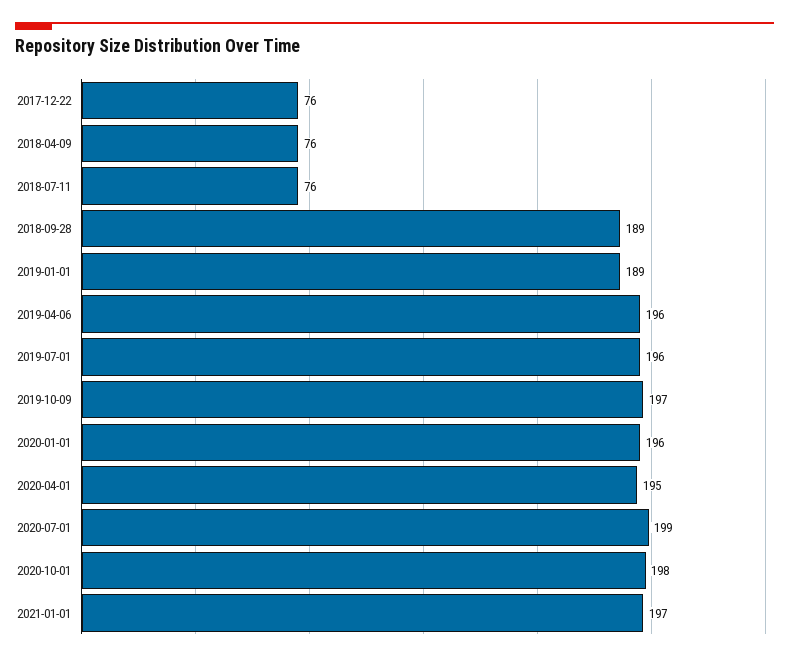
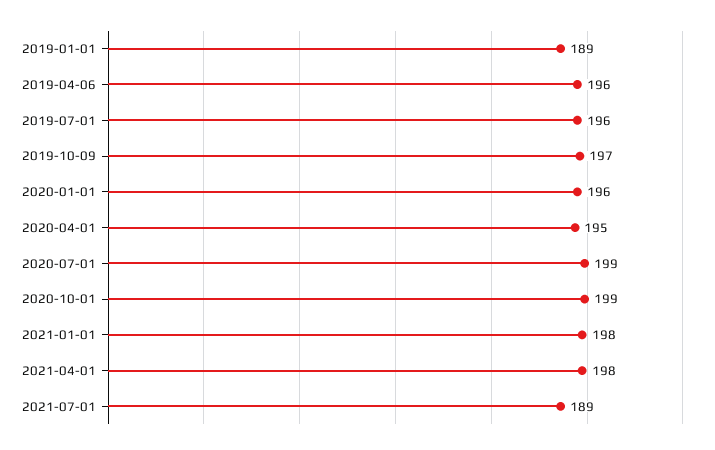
2017-12-22: 76 -> none
2018-04-09: 76 -> none
2018-07-11: 76 -> none
2018-09-28: 189 -> none
2020-10-01: 198 -> 199
2021-01-01: 197 -> 198
2021-04-01: none -> 198
2021-07-01: none -> 189

